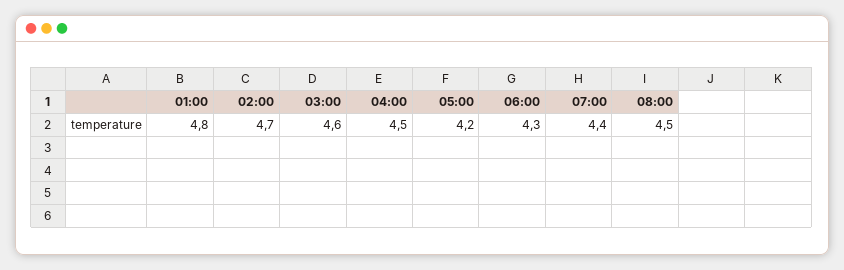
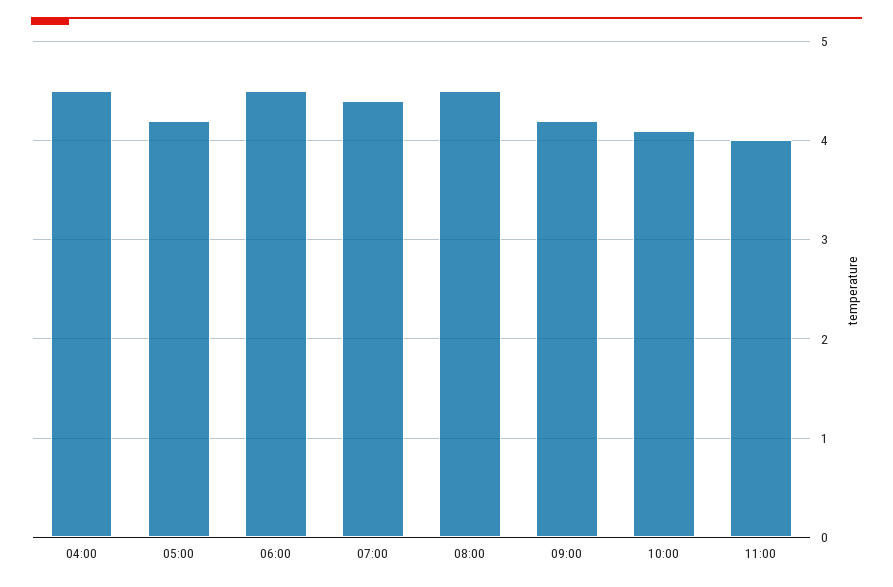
01:00: 4.8 -> none
02:00: 4.7 -> none
03:00: 4.6 -> none
06:00: 4.3 -> 4.5
09:00: none -> 4.2
10:00: none -> 4.1
11:00: none -> 4

